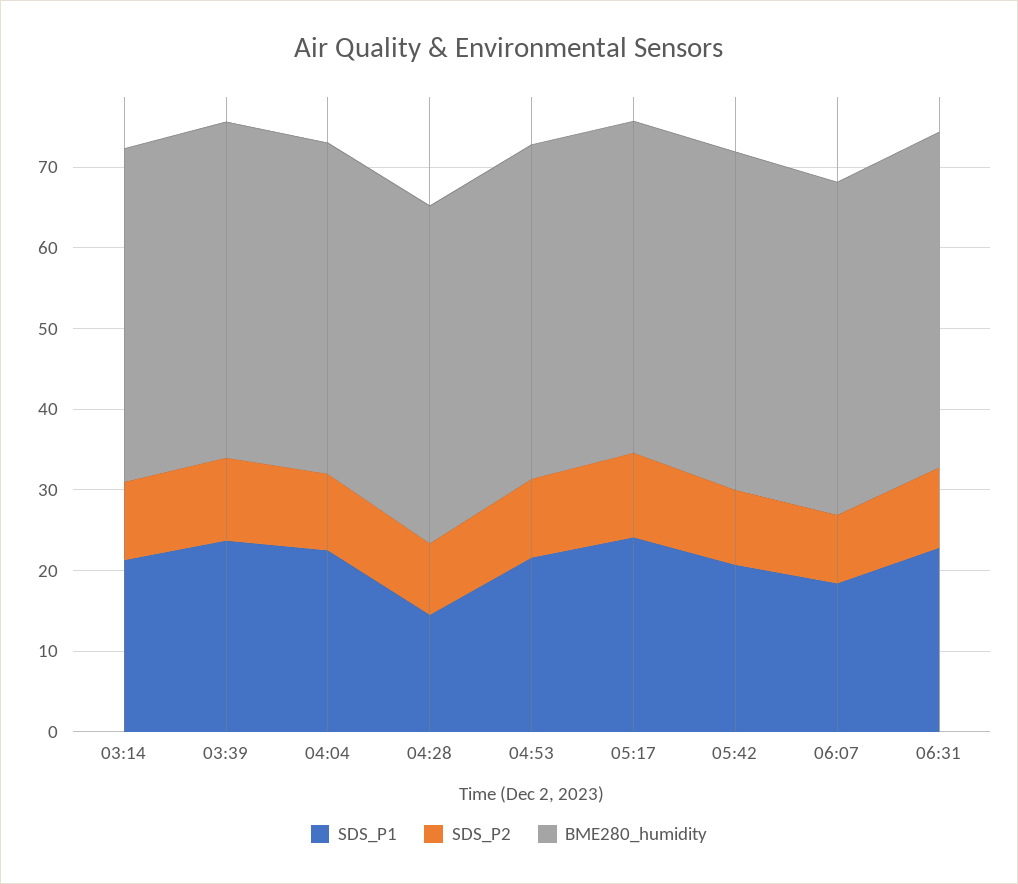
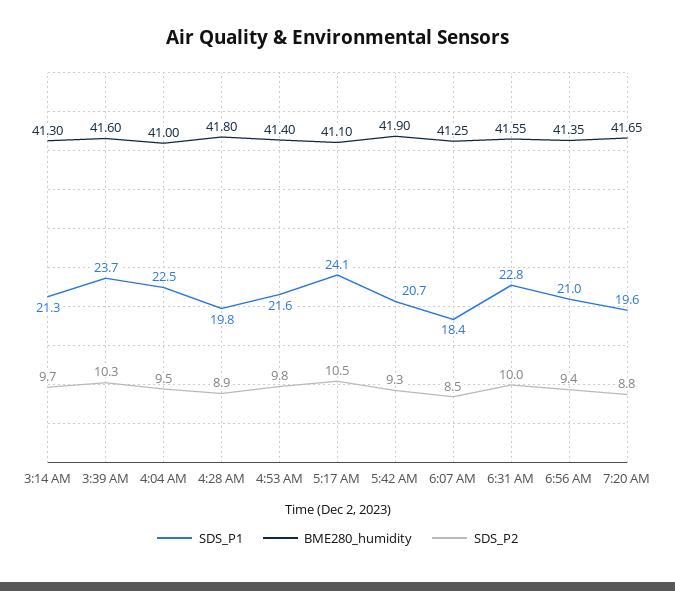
SDS_P1, 04:28: 14 -> 19.8
SDS_P1, 6:56 AM: none -> 21
BME280_humidity, 6:56 AM: none -> 41.35
SDS_P2, 6:56 AM: none -> 9.4
SDS_P1, 7:20 AM: none -> 19.6
BME280_humidity, 7:20 AM: none -> 41.65
SDS_P2, 7:20 AM: none -> 8.8

